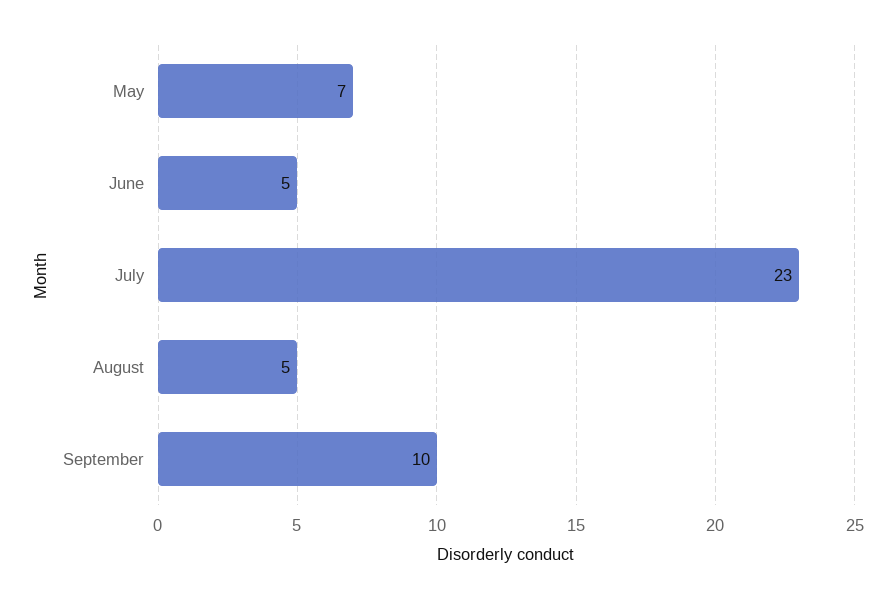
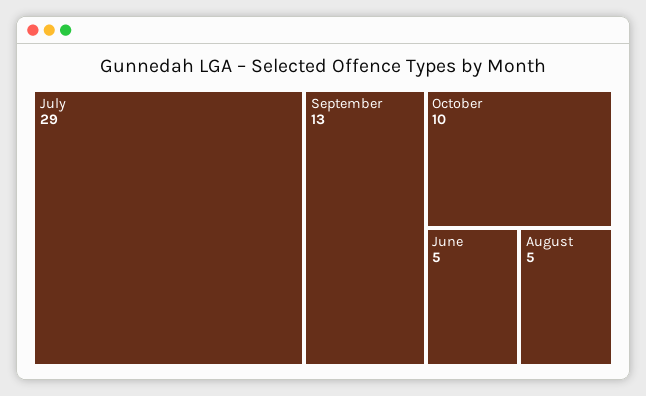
May: 7 -> none
July: 23 -> 29
September: 10 -> 13
October: none -> 10

